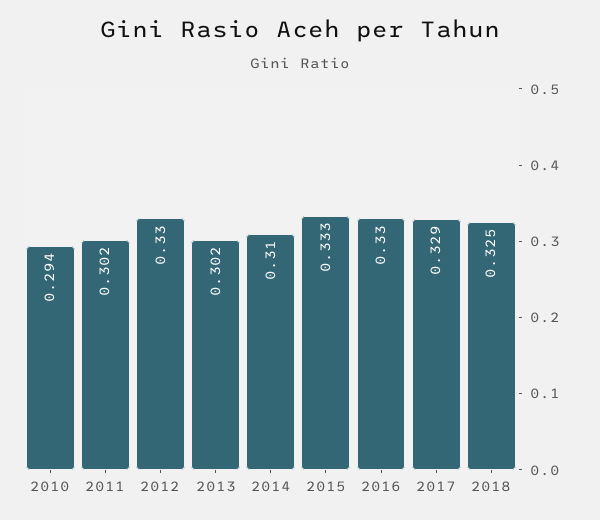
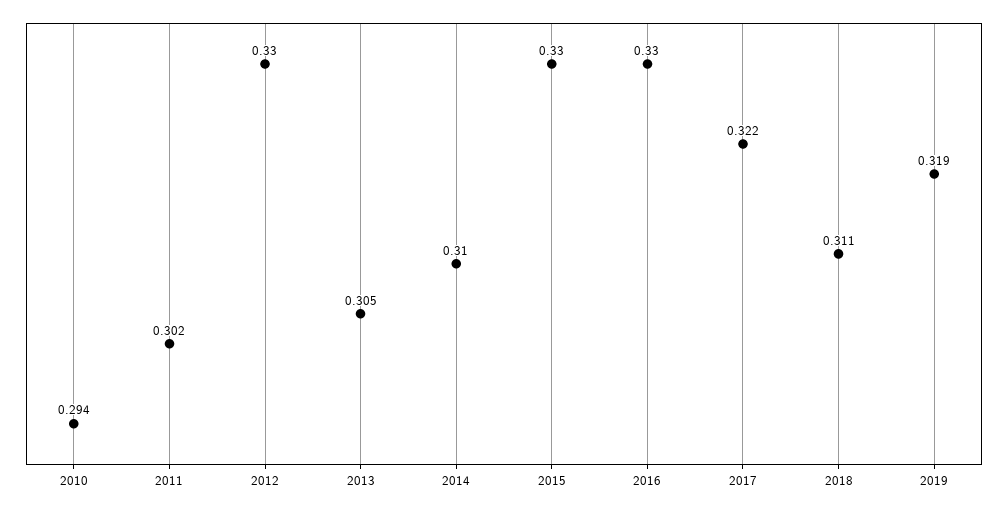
2013: 0.302 -> 0.305
2015: 0.333 -> 0.33
2017: 0.329 -> 0.322
2018: 0.325 -> 0.311
2019: none -> 0.319

